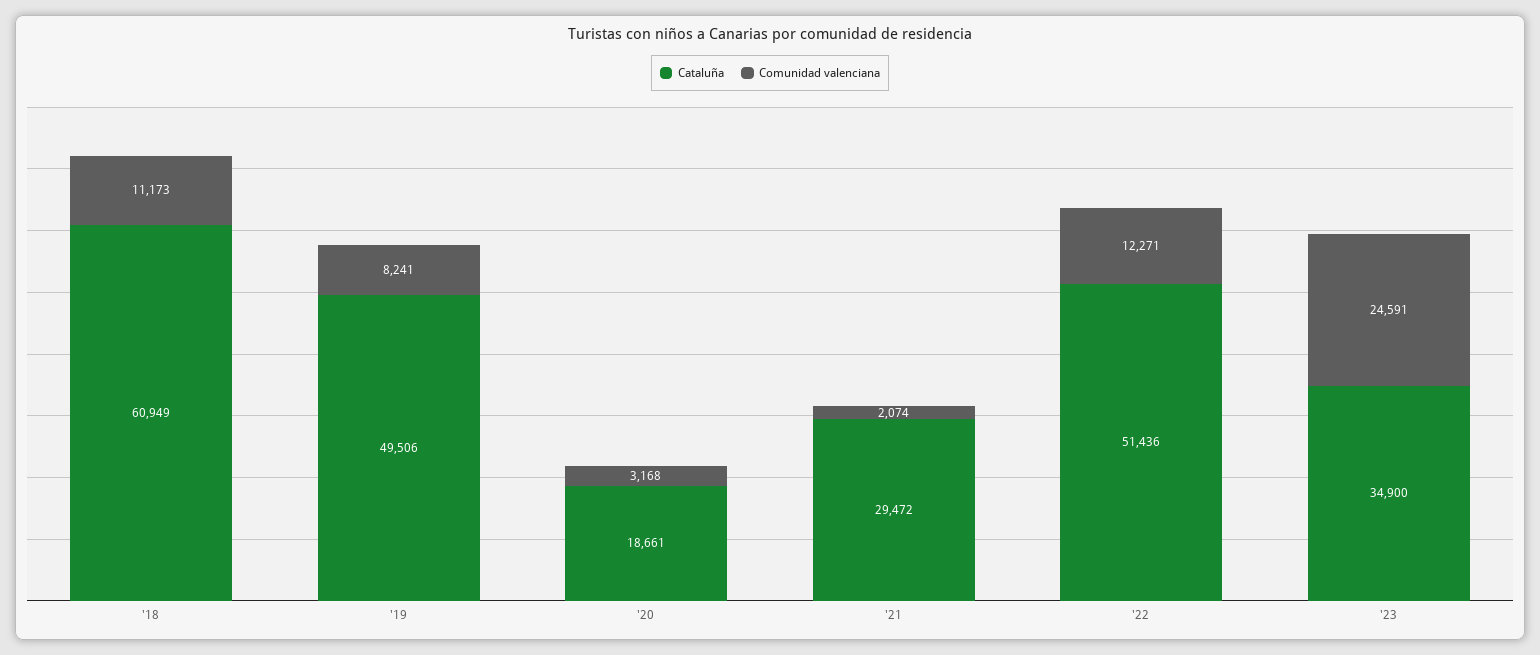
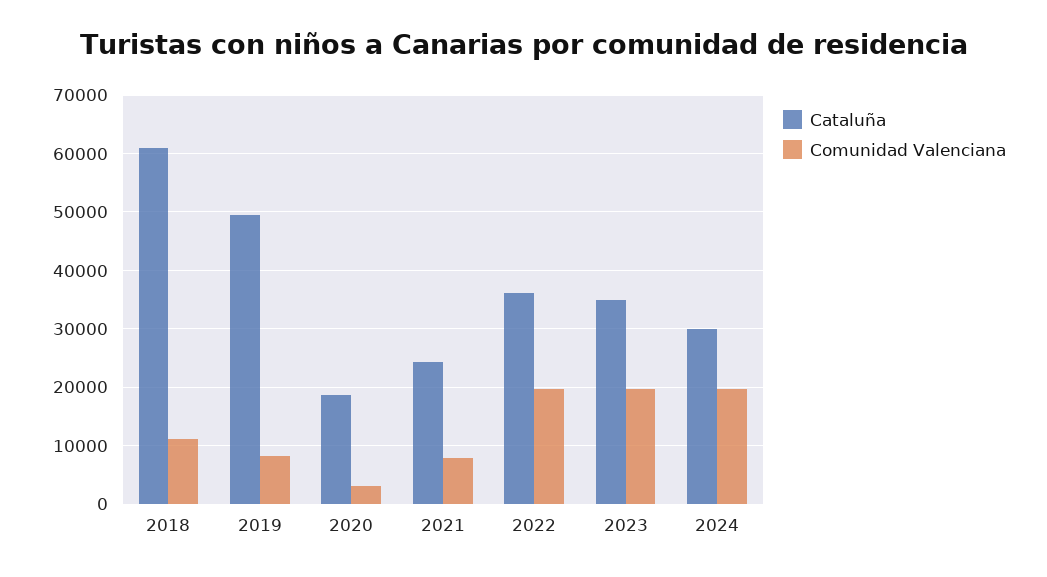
Cataluña, '21: 29472 -> 24000
Comunidad valenciana, '21: 2074 -> 8000
Cataluña, '22: 51436 -> 36000
Comunidad valenciana, '22: 12271 -> 20000
Comunidad valenciana, '23: 24591 -> 20000
Cataluña, 2024: none -> 30000
Comunidad valenciana, 2024: none -> 20000

